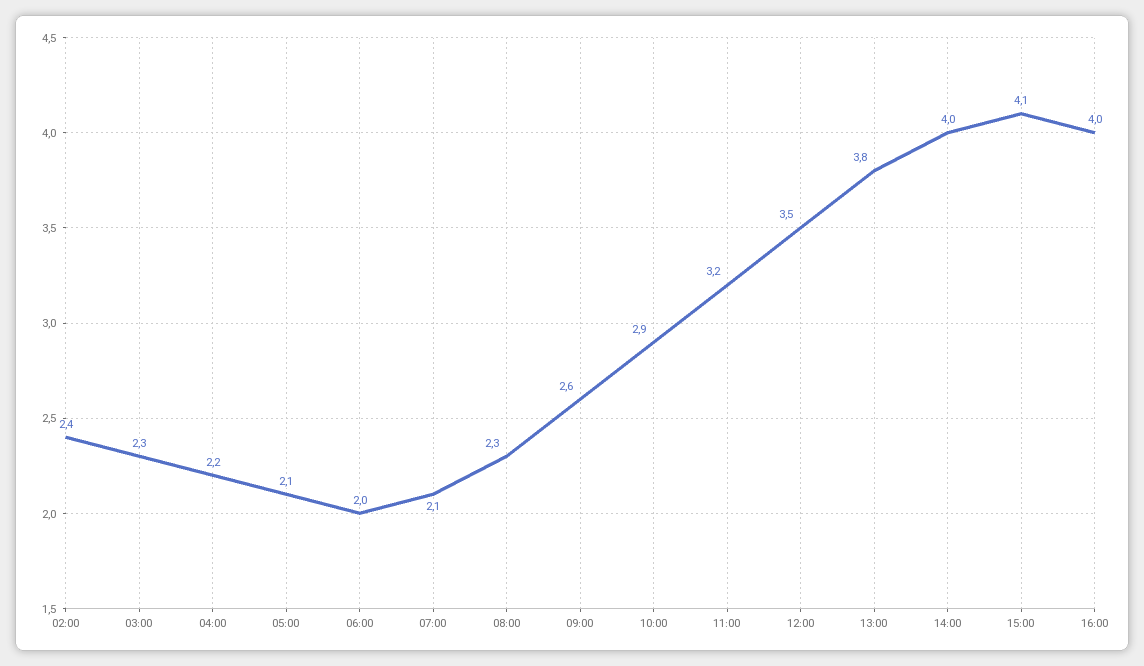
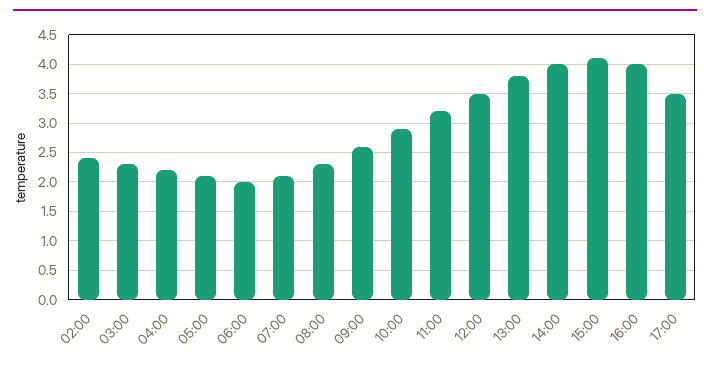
17:00: none -> 3.5

